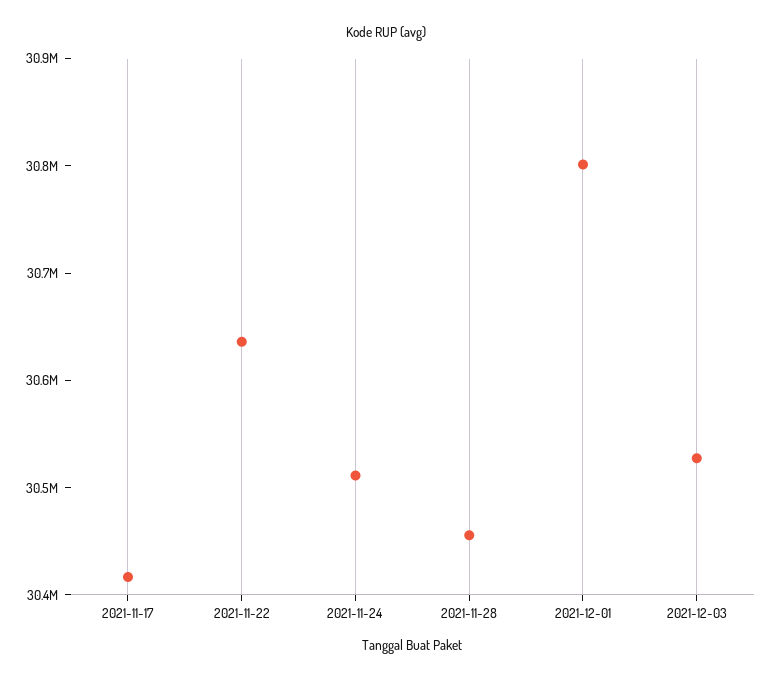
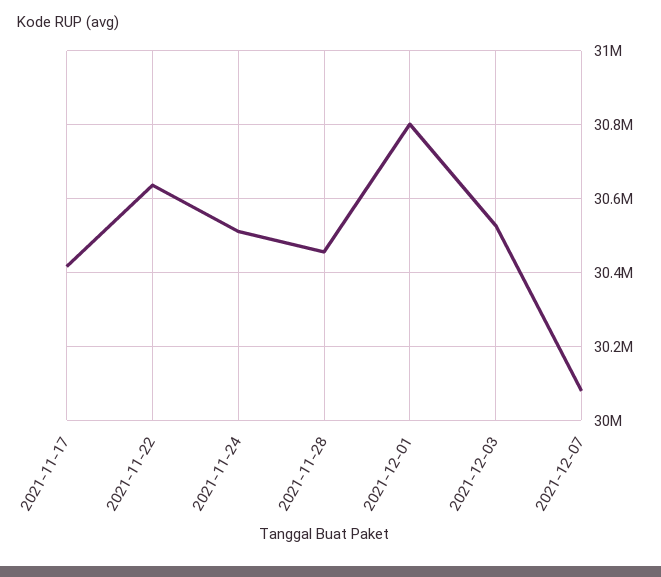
2021-12-07: none -> 30080000

